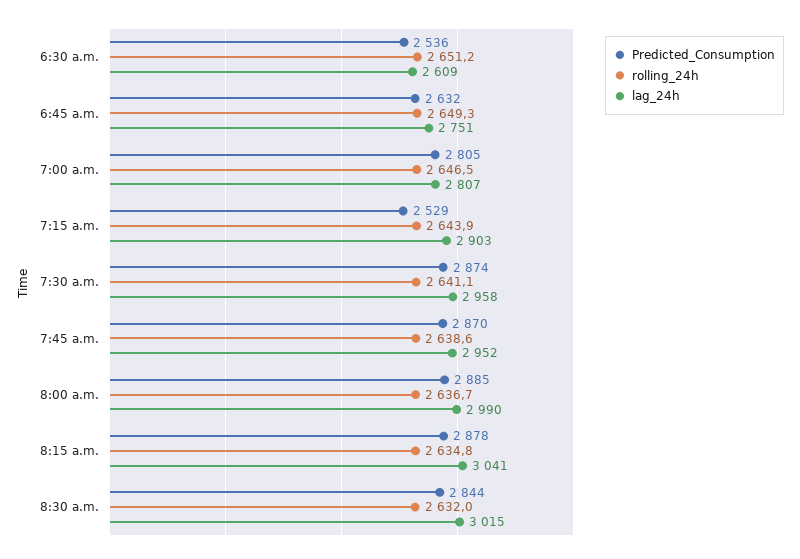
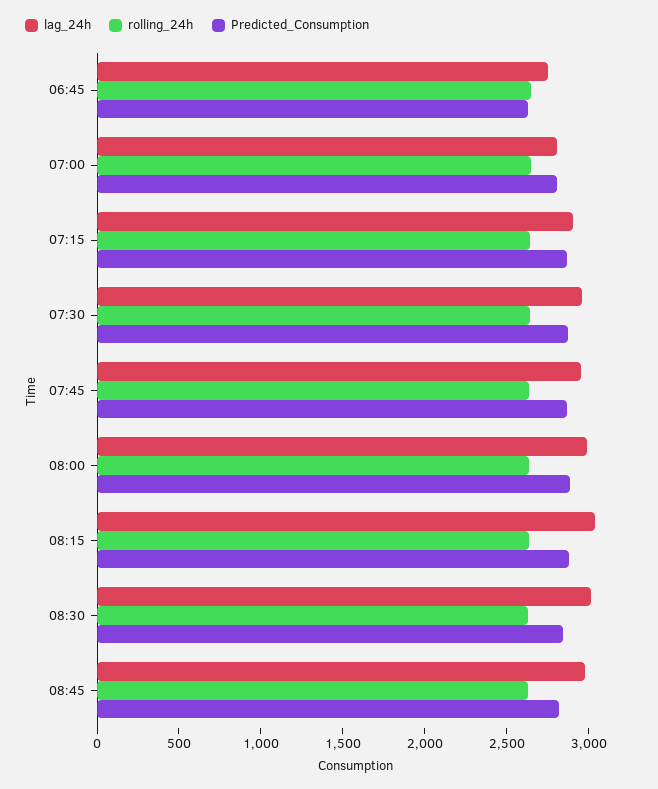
Predicted_Consumption, 6:30 a.m.: 2536 -> none
rolling_24h, 6:30 a.m.: 2651.2 -> none
lag_24h, 6:30 a.m.: 2609 -> none
Predicted_Consumption, 7:15 a.m.: 2529 -> 2900
lag_24h, 08:45: none -> 3000
rolling_24h, 08:45: none -> 2600
Predicted_Consumption, 08:45: none -> 2800

